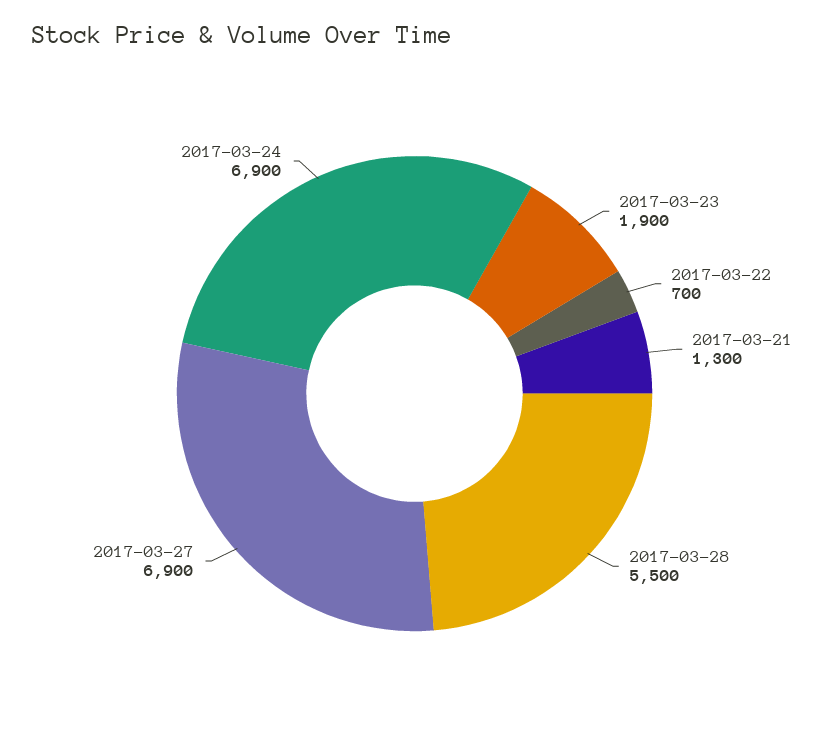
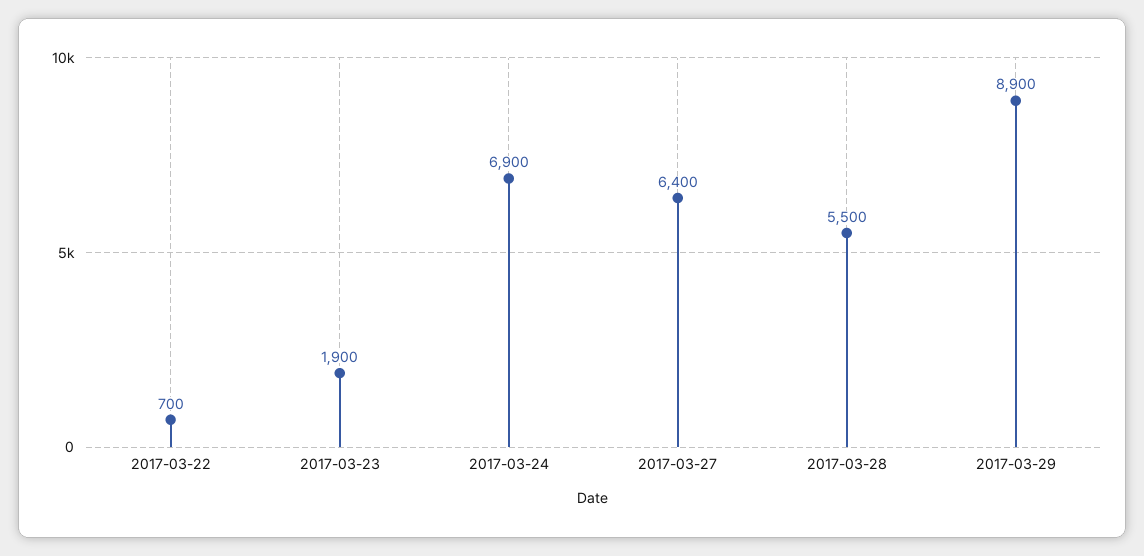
2017-03-21: 1300 -> none
2017-03-27: 6900 -> 6400
2017-03-29: none -> 8900

